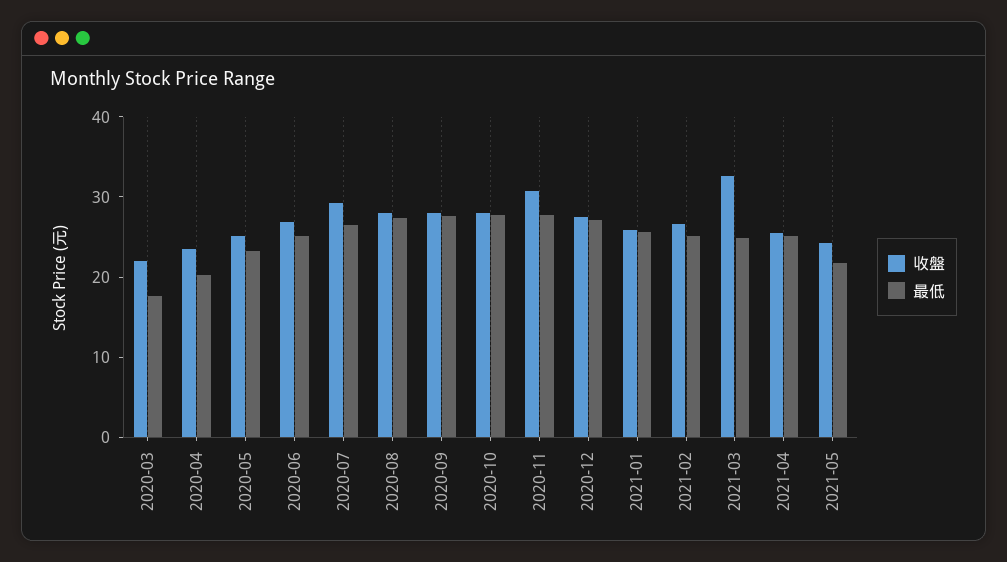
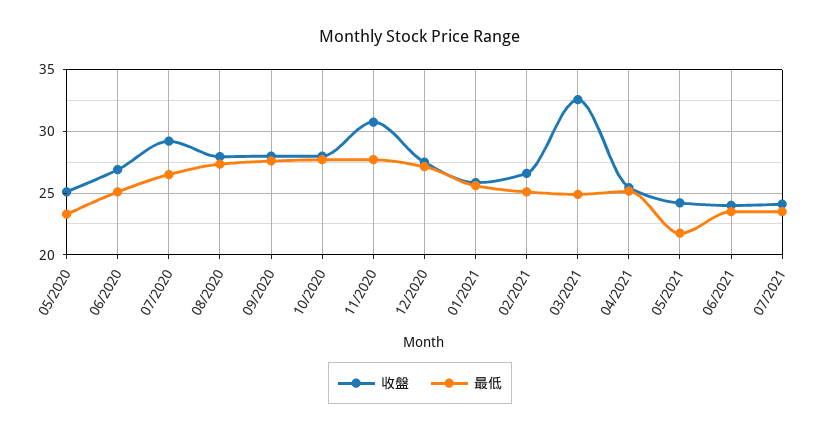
收盤, 2020-03: 22 -> none
最低, 2020-03: 18 -> none
收盤, 2020-04: 24 -> none
最低, 2020-04: 20 -> none
收盤, 06/2021: none -> 24
最低, 06/2021: none -> 23.5
收盤, 07/2021: none -> 24
最低, 07/2021: none -> 23.5

